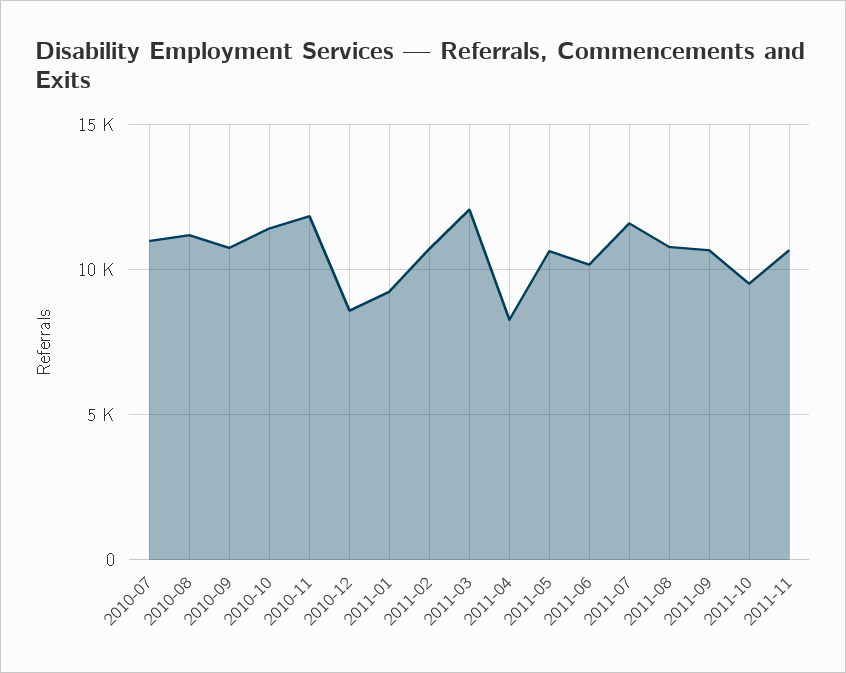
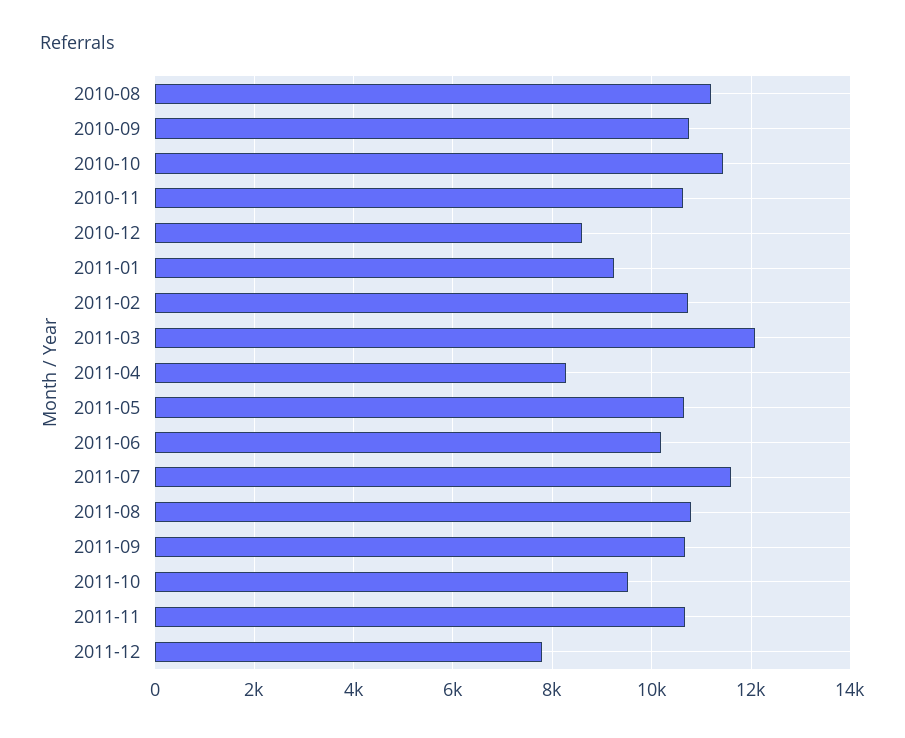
2010-07: 11000 -> none
2010-11: 12000 -> 10600
2011-12: none -> 7800

